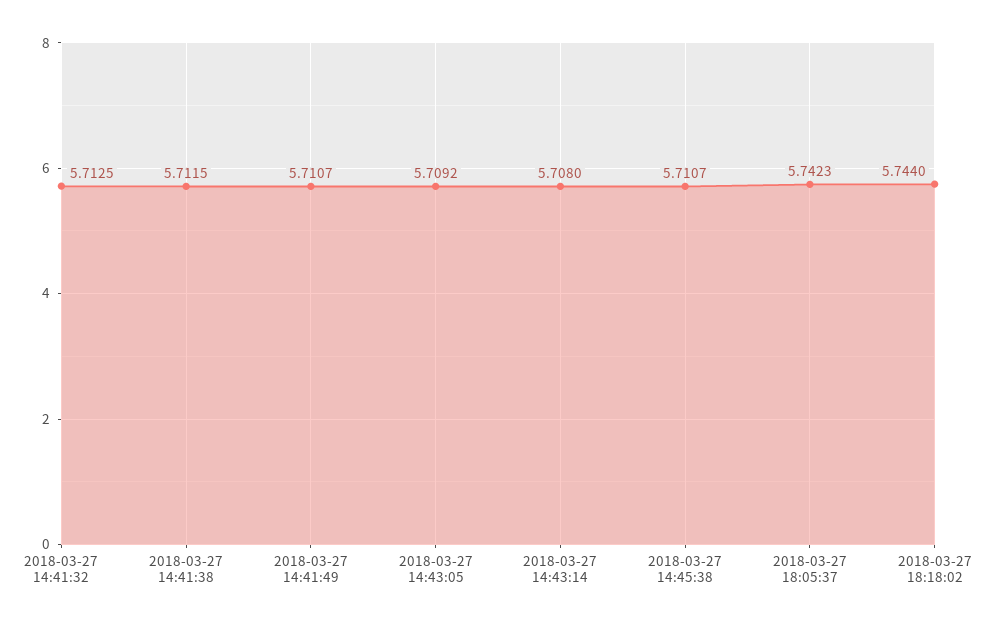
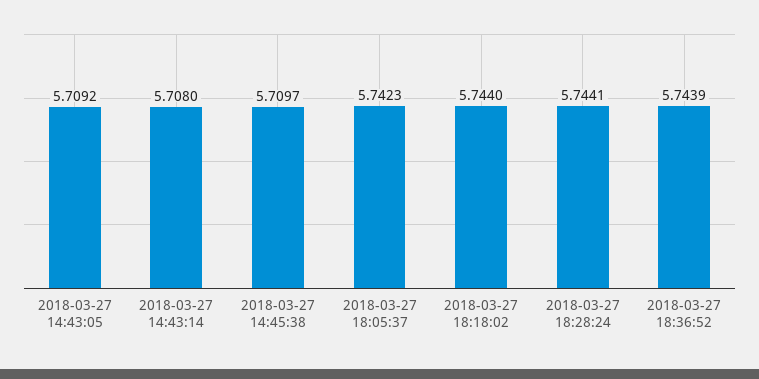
2018-03-27 14:41:32: 5.7125 -> none
2018-03-27 14:41:38: 5.7115 -> none
2018-03-27 14:41:49: 5.7107 -> none
2018-03-27 14:45:38: 5.7107 -> 5.7097
2018-03-27 18:28:24: none -> 5.7441
2018-03-27 18:36:52: none -> 5.7439

